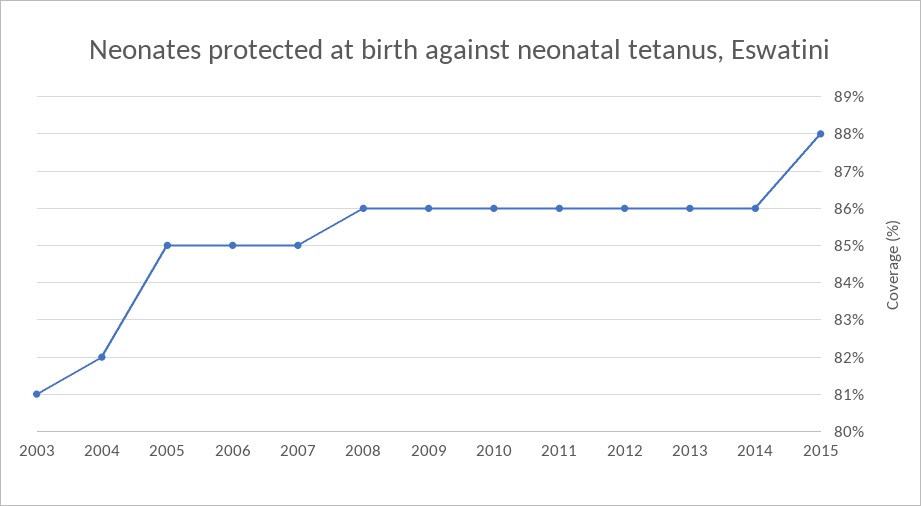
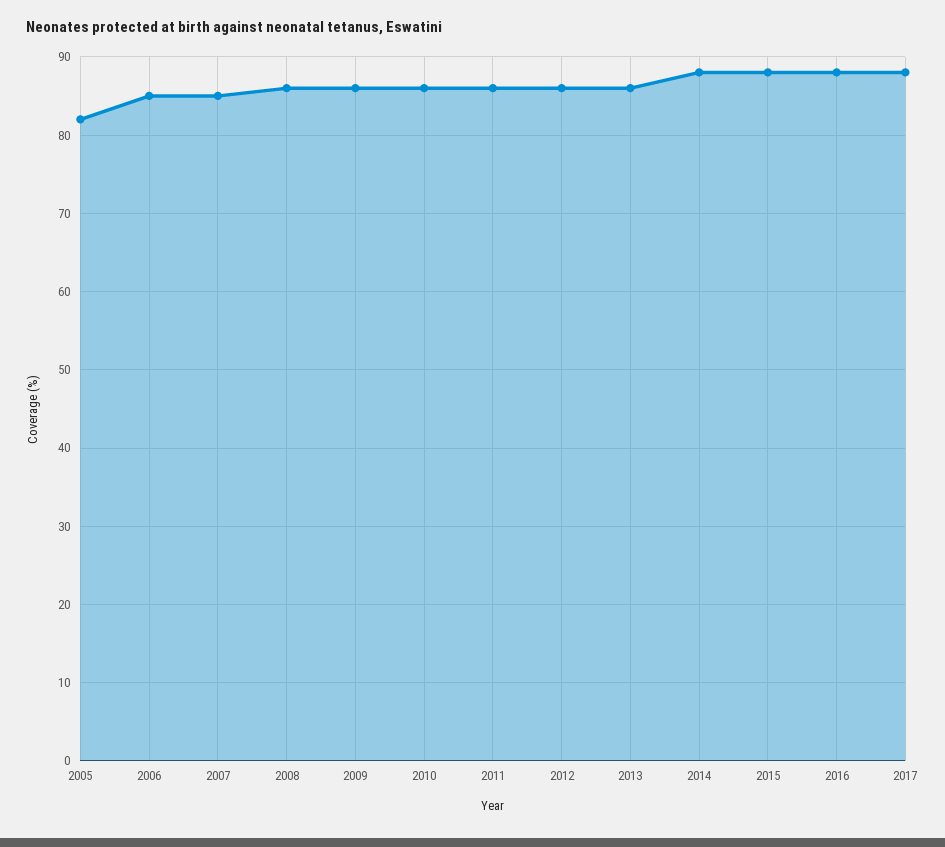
2003: 81 -> none
2004: 82 -> none
2005: 85 -> 82
2014: 86 -> 88
2016: none -> 88
2017: none -> 88

